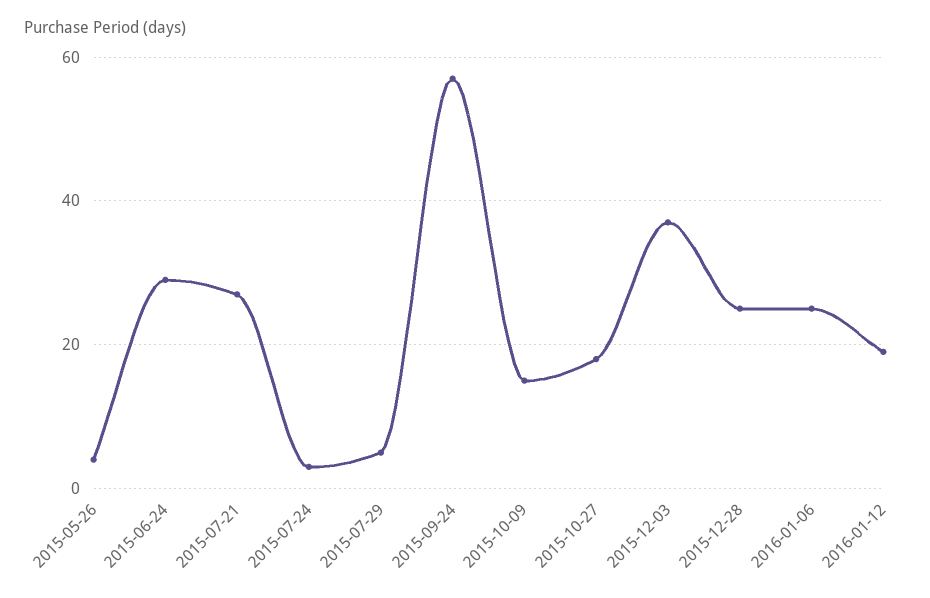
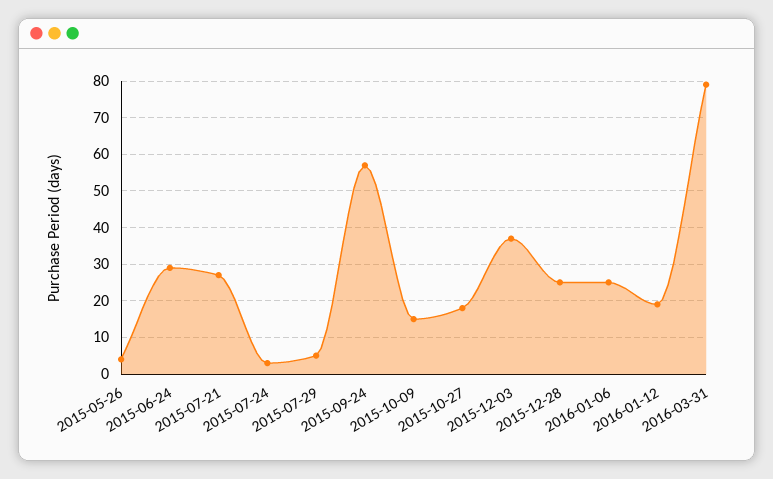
2016-03-31: none -> 80

